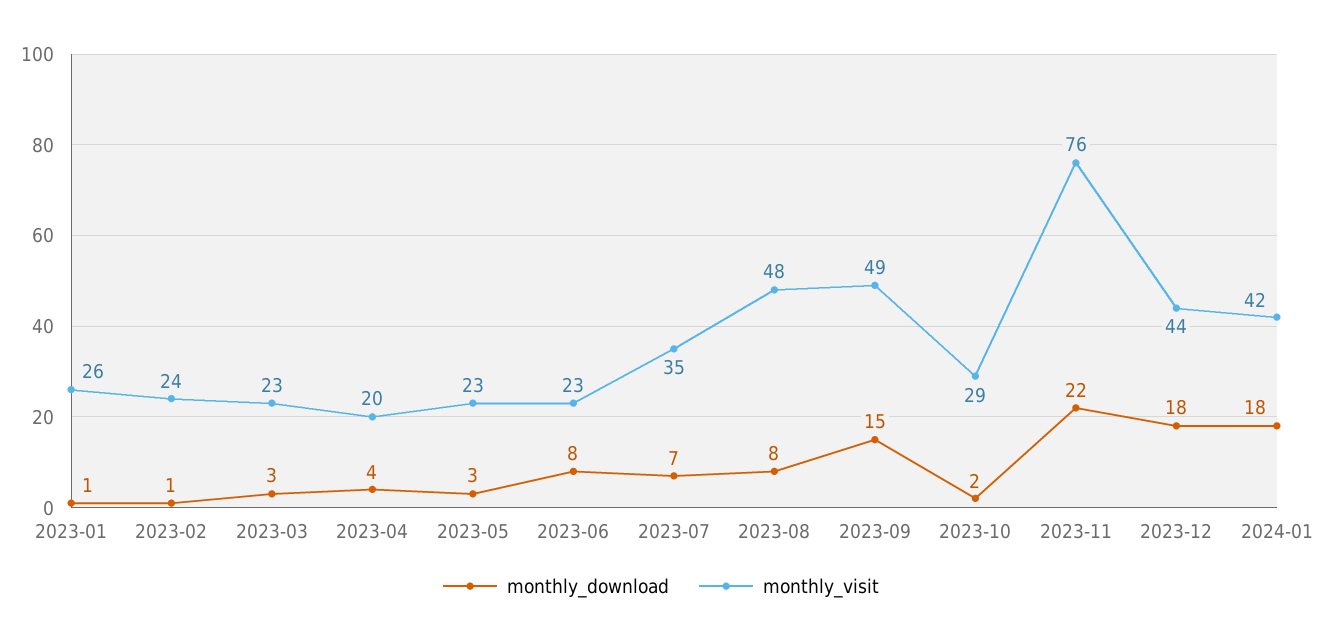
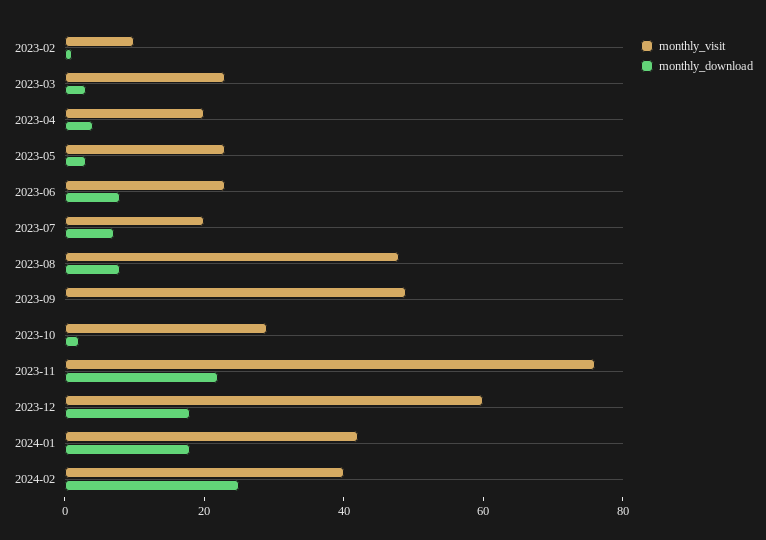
monthly_download, 2023-01: 1 -> none
monthly_visit, 2023-01: 26 -> none
monthly_visit, 2023-02: 24 -> 10
monthly_visit, 2023-07: 35 -> 20
monthly_download, 2023-09: 15 -> 0
monthly_visit, 2023-12: 44 -> 60
monthly_visit, 2024-02: none -> 40
monthly_download, 2024-02: none -> 25

